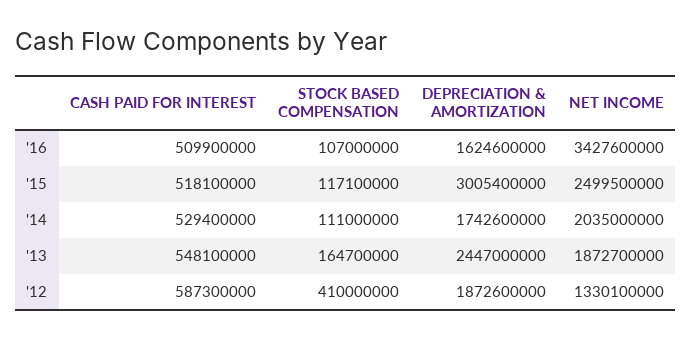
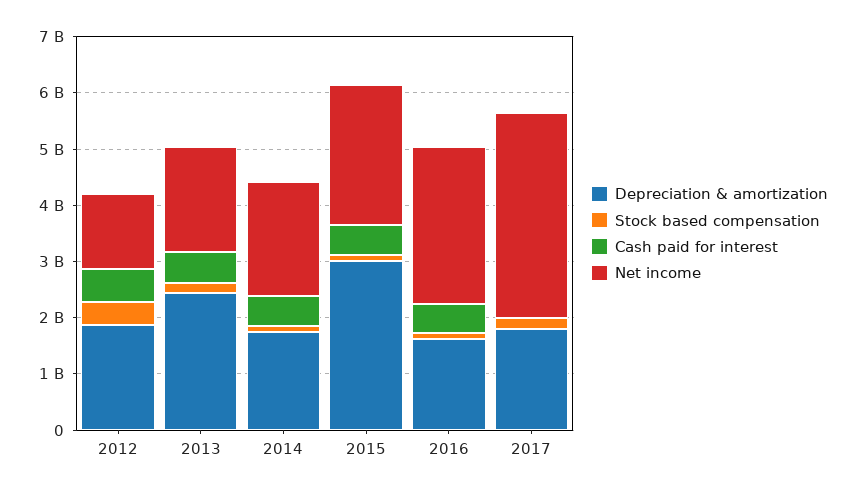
NET INCOME, '16: 3427600000 -> 2800000000
DEPRECIATION & AMORTIZATION, 2017: none -> 1800000000
STOCK BASED COMPENSATION, 2017: none -> 200000000
CASH PAID FOR INTEREST, 2017: none -> 0
NET INCOME, 2017: none -> 3600000000

